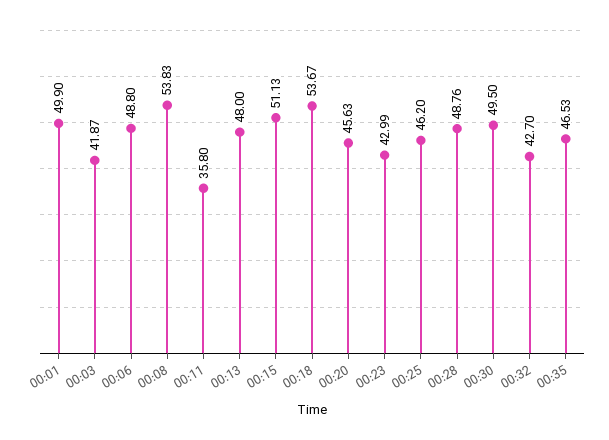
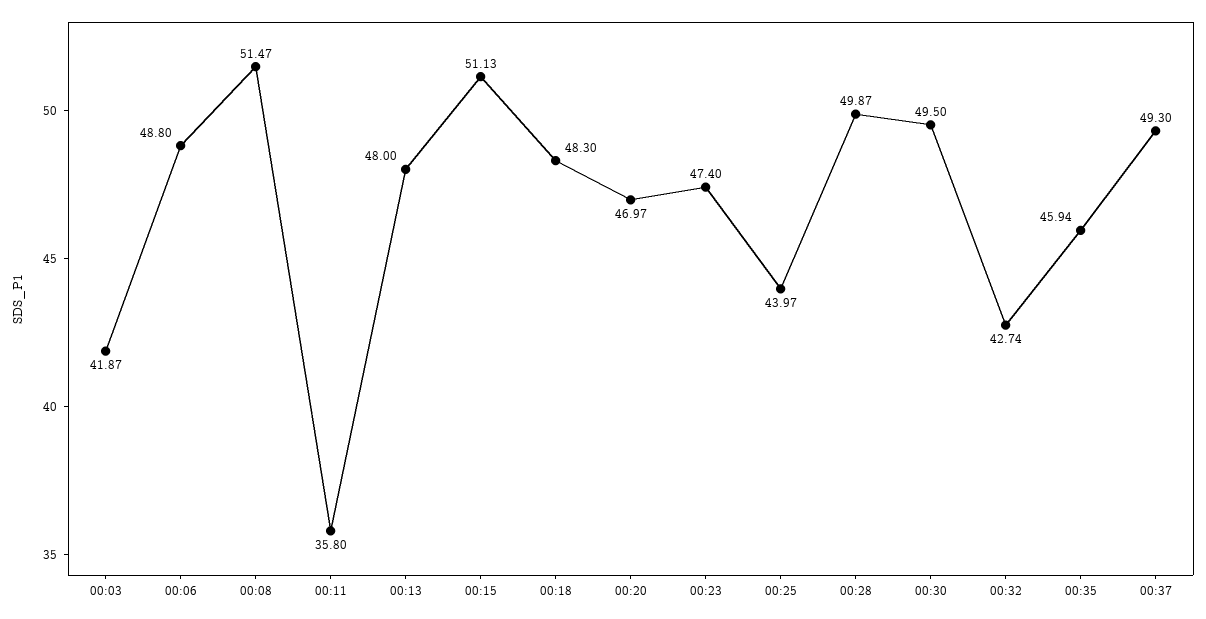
00:01: 49.9 -> none
00:08: 53.83 -> 51.47
00:18: 53.67 -> 48.3
00:20: 45.63 -> 46.97
00:23: 42.99 -> 47.4
00:25: 46.2 -> 43.97
00:28: 48.76 -> 49.87
00:32: 42.7 -> 42.74
00:35: 46.53 -> 45.94
00:37: none -> 49.3

